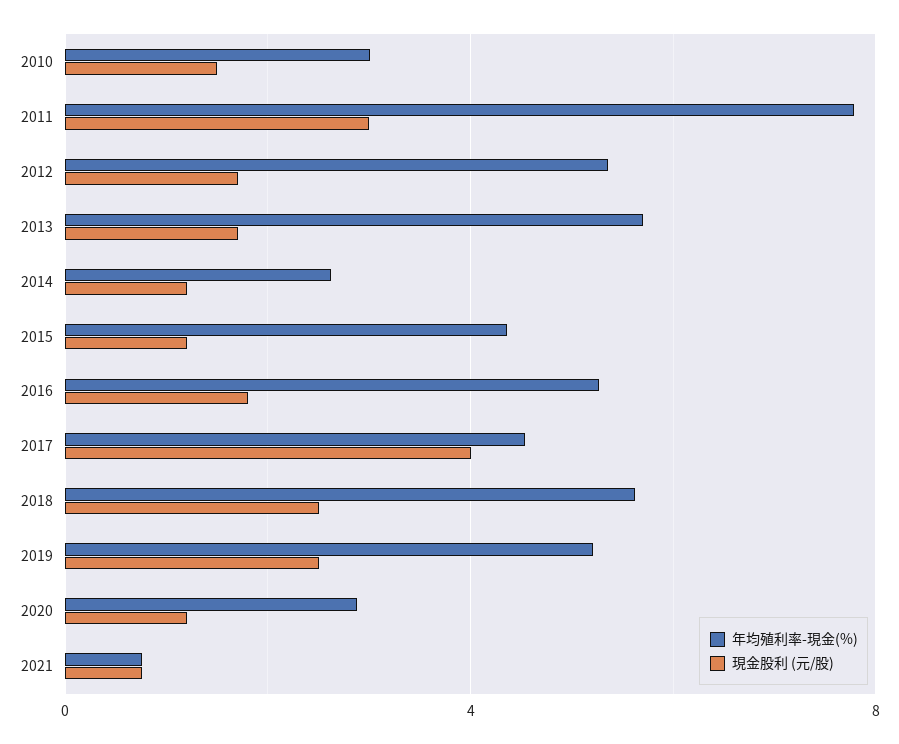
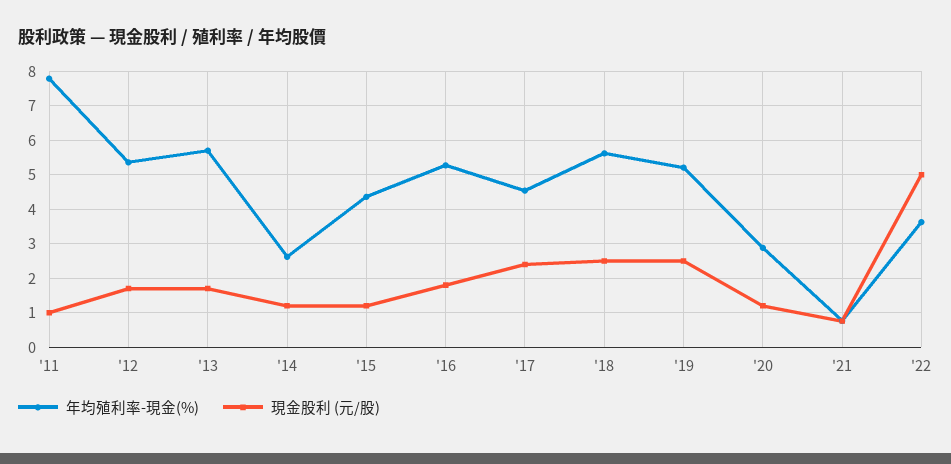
年均殖利率-現金(%), 2010: 3 -> none
現金股利 (元/股), 2010: 1.5 -> none
現金股利 (元/股), 2011: 3 -> 1
現金股利 (元/股), 2017: 4 -> 2.4
年均殖利率-現金(%), '22: none -> 3.6
現金股利 (元/股), '22: none -> 5

